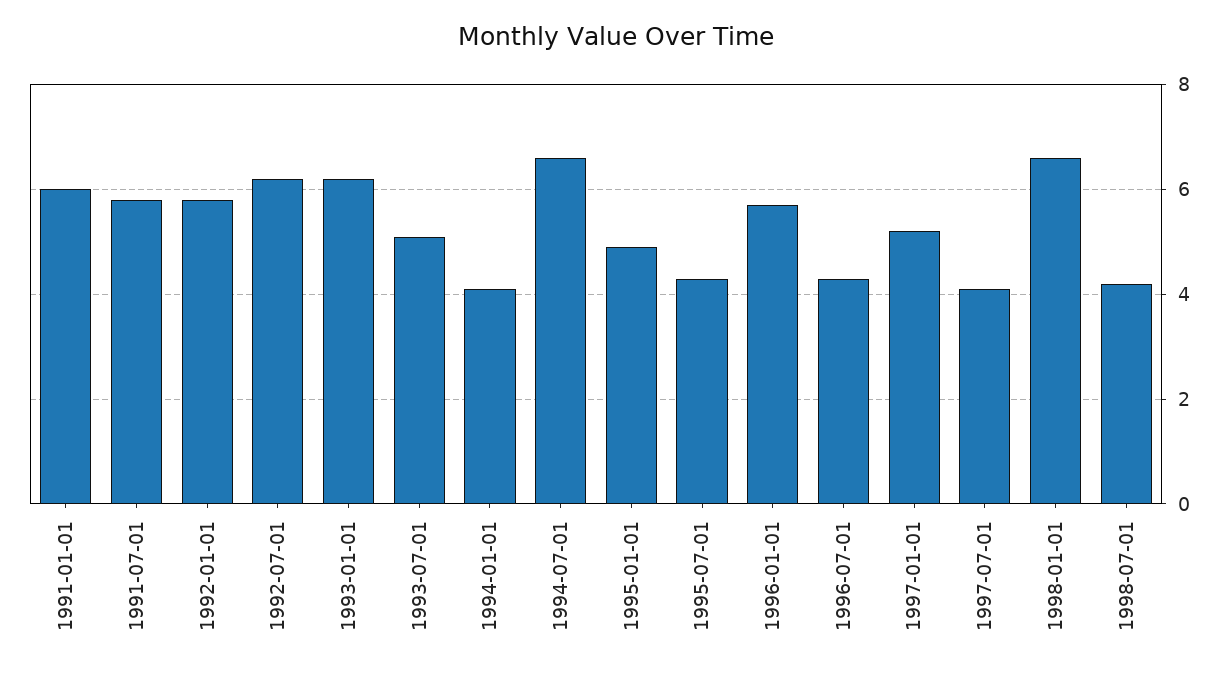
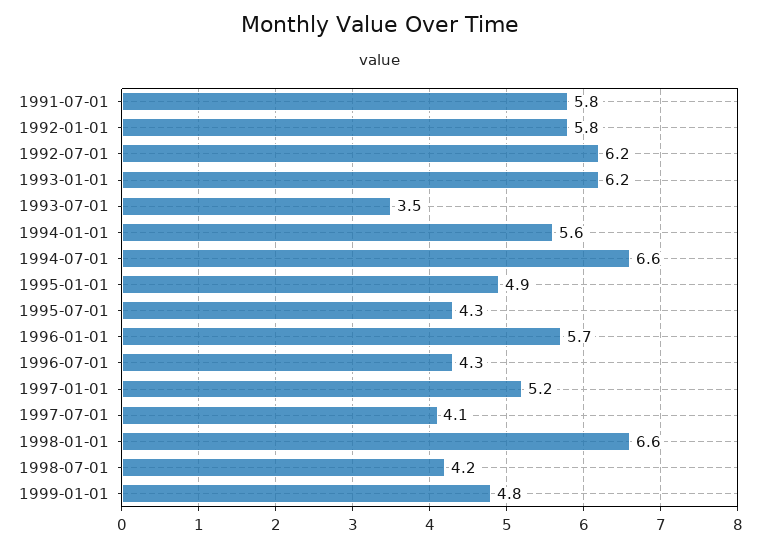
1991-01-01: 6 -> none
1993-07-01: 5 -> 3.5
1994-01-01: 4 -> 5.6
1999-01-01: none -> 4.8

